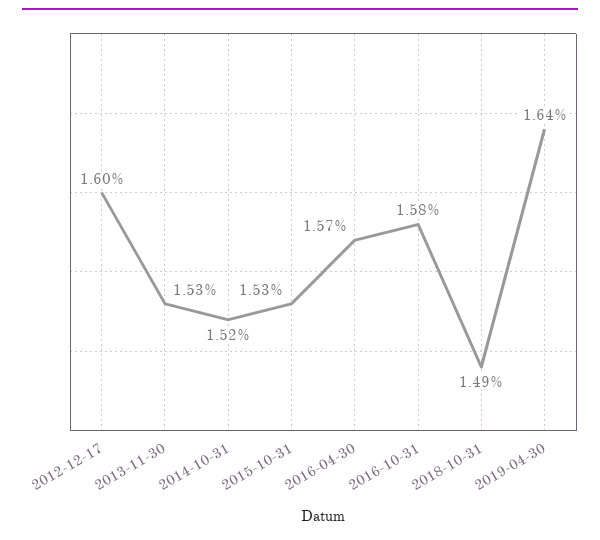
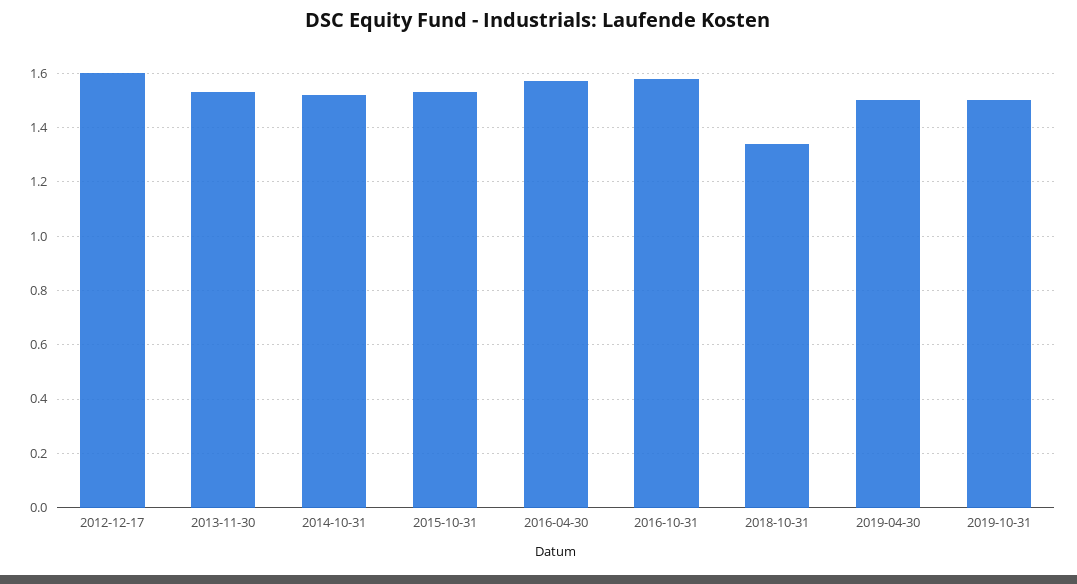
2018-10-31: 1.49 -> 1.35
2019-04-30: 1.64 -> 1.5
2019-10-31: none -> 1.5

